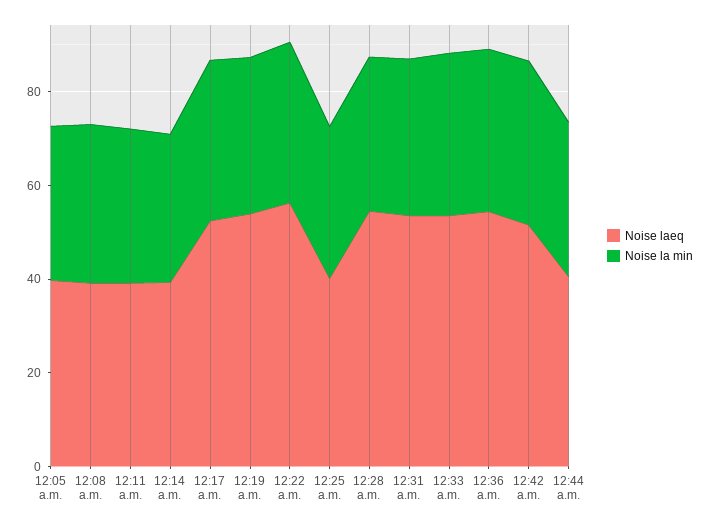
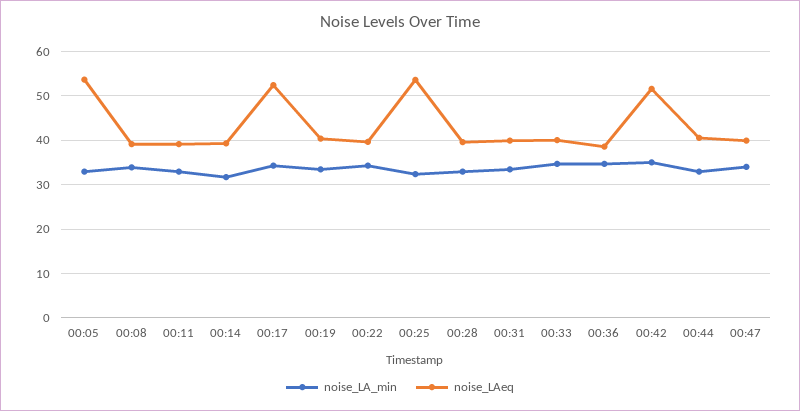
Noise laeq, 12:05 a.m.: 40 -> 54
Noise laeq, 12:19 a.m.: 55 -> 40
Noise laeq, 12:22 a.m.: 55 -> 40
Noise laeq, 12:25 a.m.: 40 -> 54
Noise laeq, 12:28 a.m.: 55 -> 40
Noise laeq, 12:31 a.m.: 55 -> 40
Noise laeq, 12:33 a.m.: 55 -> 40
Noise laeq, 12:36 a.m.: 55 -> 38
Noise la min, 00:47: none -> 34
Noise laeq, 00:47: none -> 40

